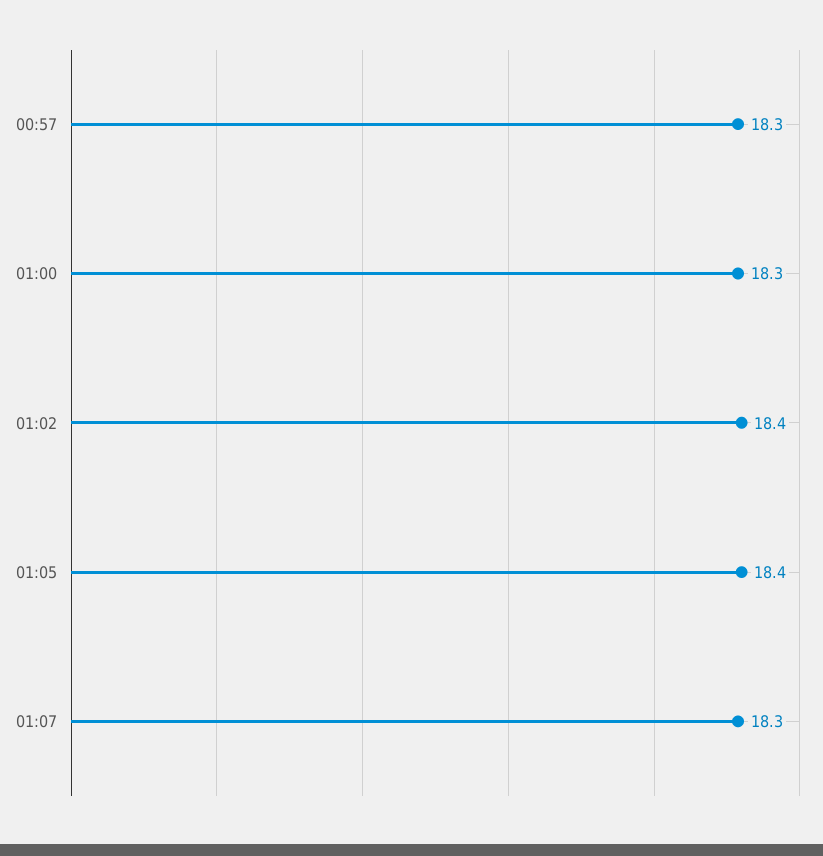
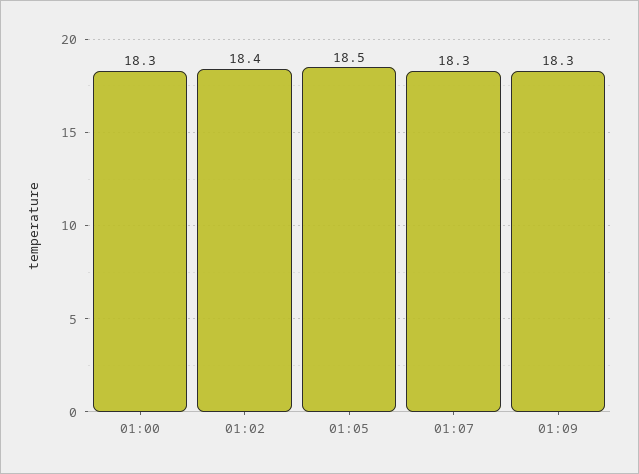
00:57: 18.3 -> none
01:05: 18.4 -> 18.5
01:09: none -> 18.3

